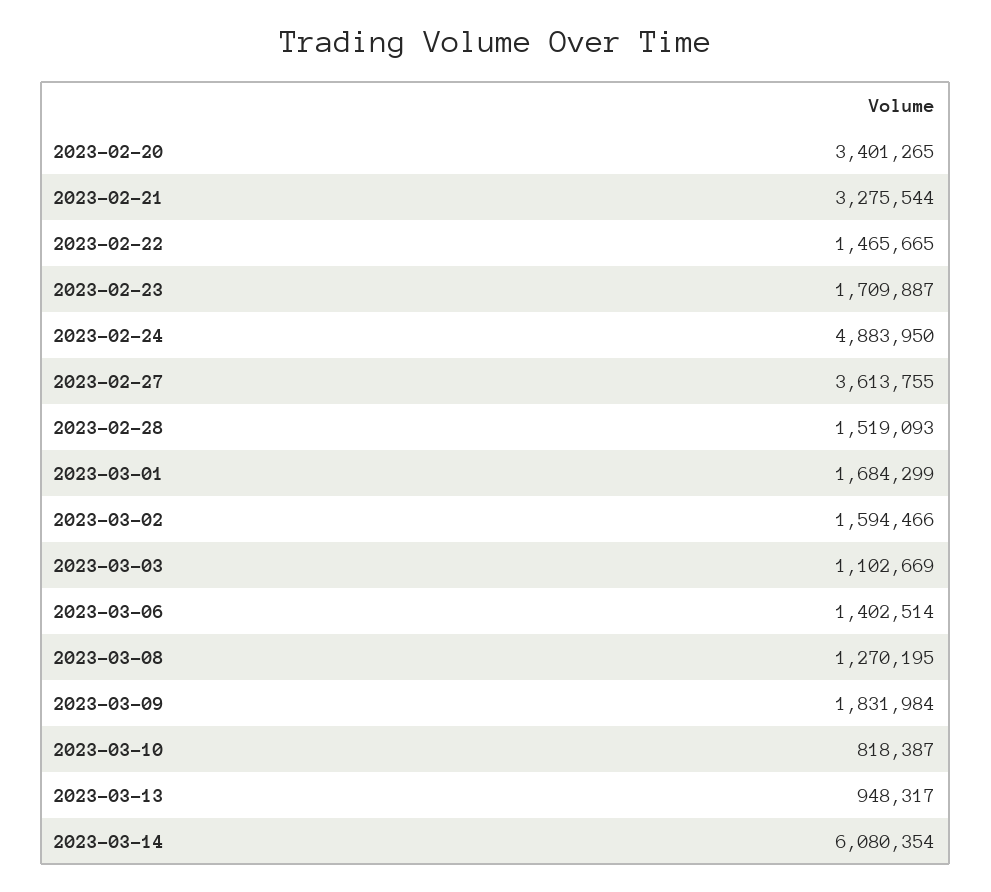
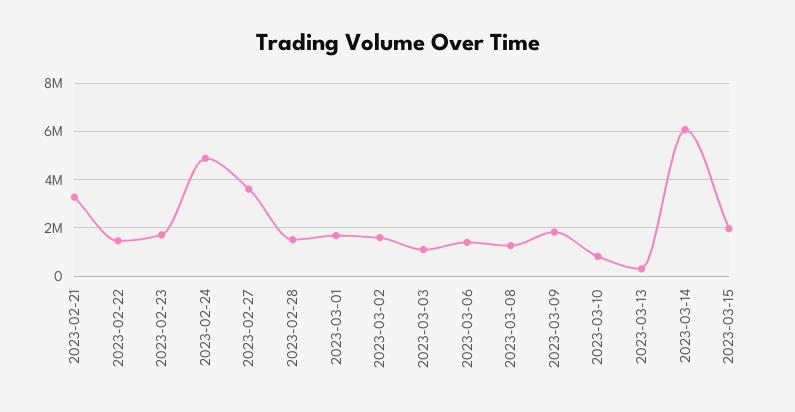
2023-02-20: 3401265 -> none
2023-03-13: 948317 -> 250000
2023-03-15: none -> 2000000

